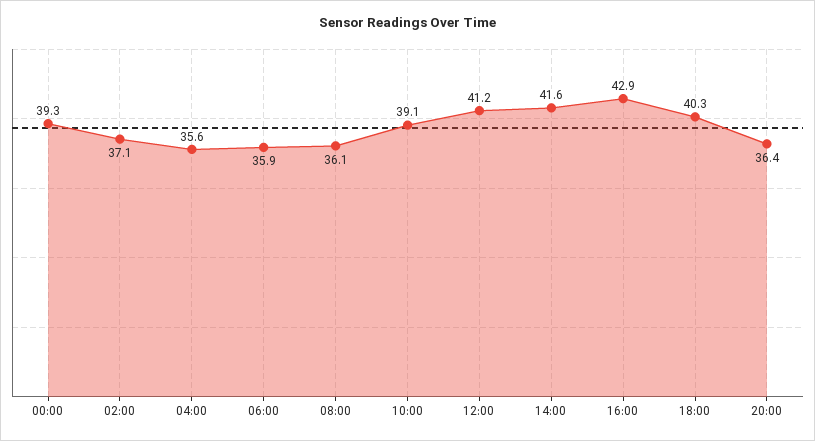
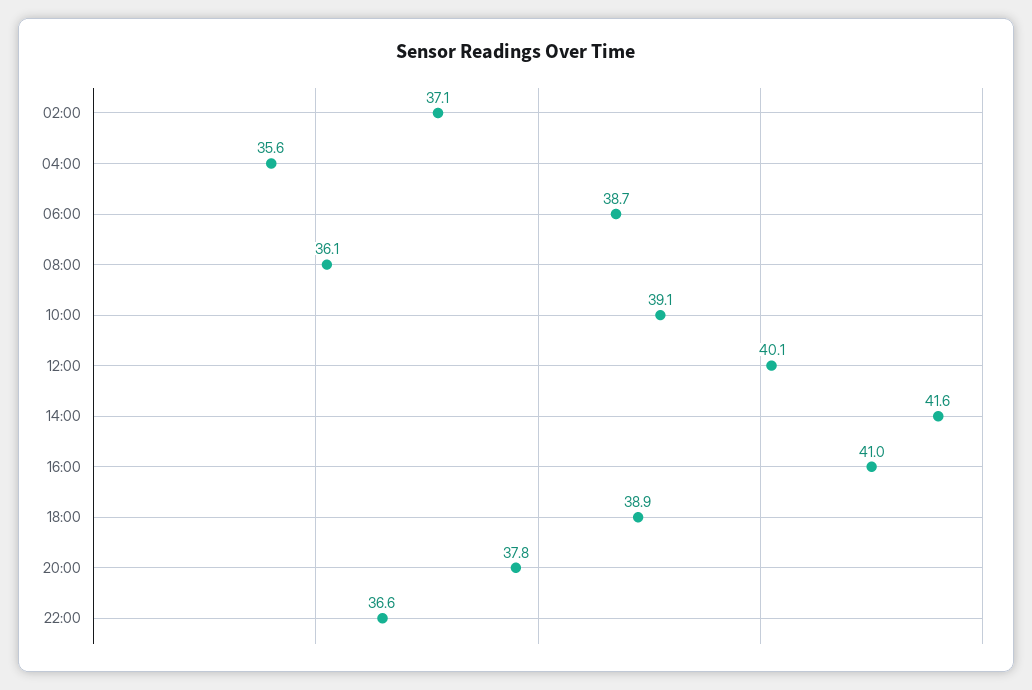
00:00: 39.3 -> none
06:00: 35.9 -> 38.7
12:00: 41.2 -> 40.1
16:00: 42.9 -> 41
18:00: 40.3 -> 38.9
20:00: 36.4 -> 37.8
22:00: none -> 36.6

